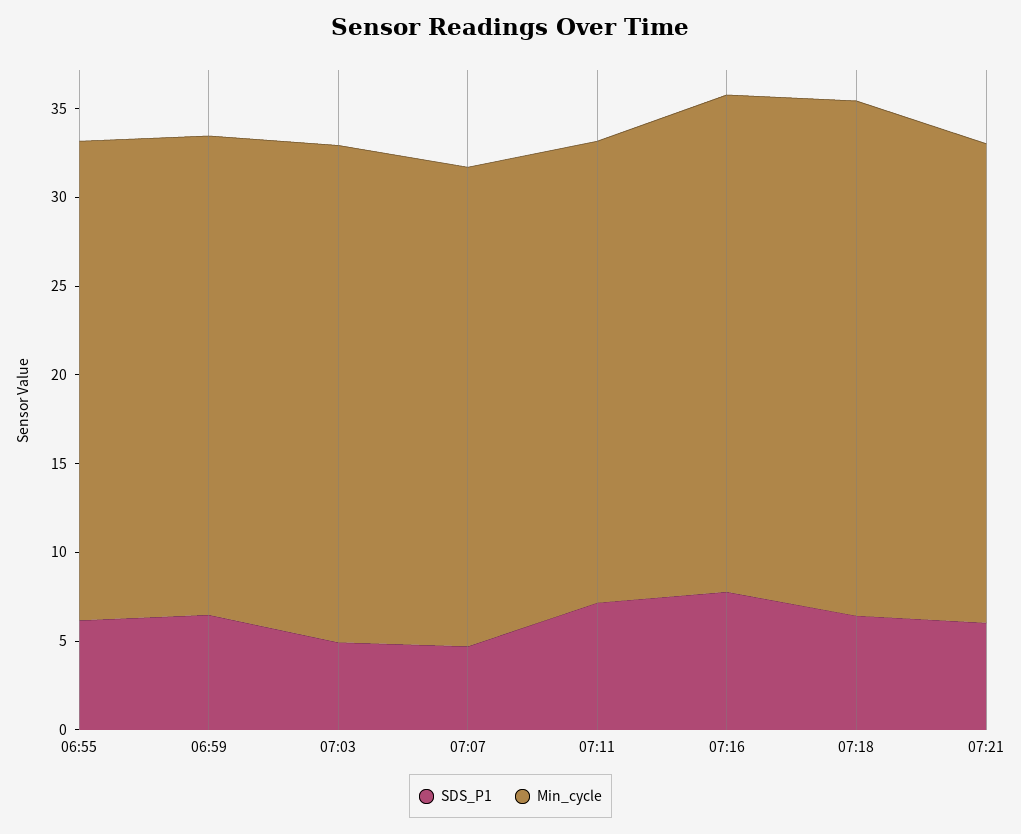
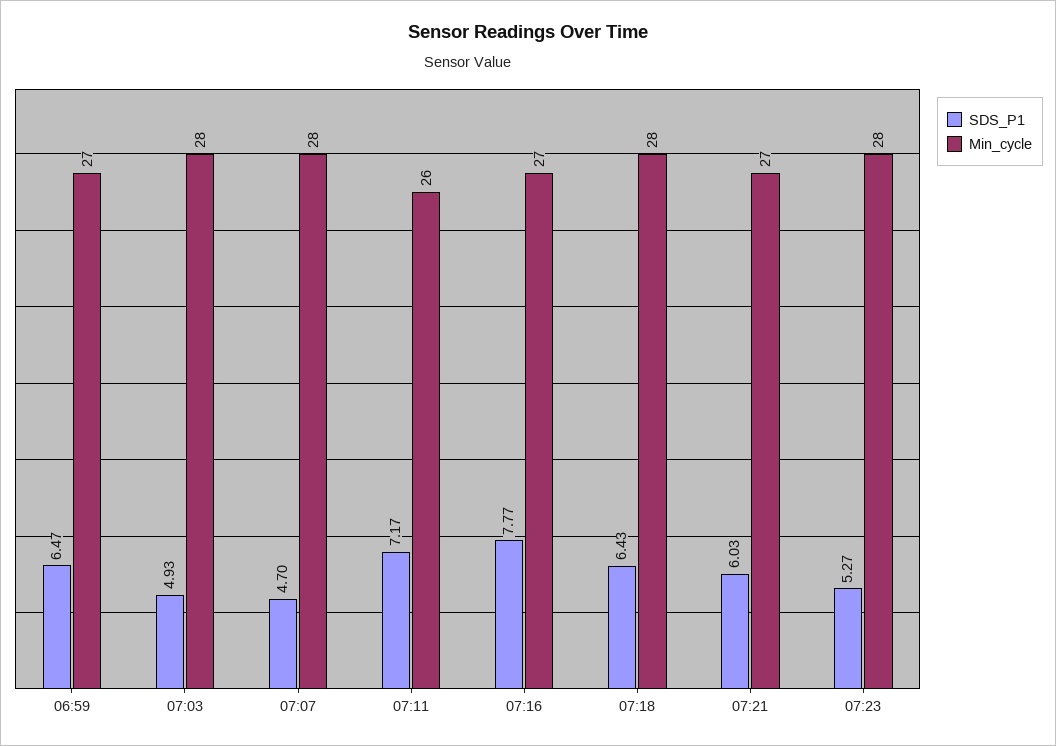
SDS_P1, 06:55: 6 -> none
Min_cycle, 06:55: 27 -> none
Min_cycle, 07:07: 27 -> 28
Min_cycle, 07:16: 28 -> 27
Min_cycle, 07:18: 29 -> 28
SDS_P1, 07:23: none -> 5.27
Min_cycle, 07:23: none -> 28

